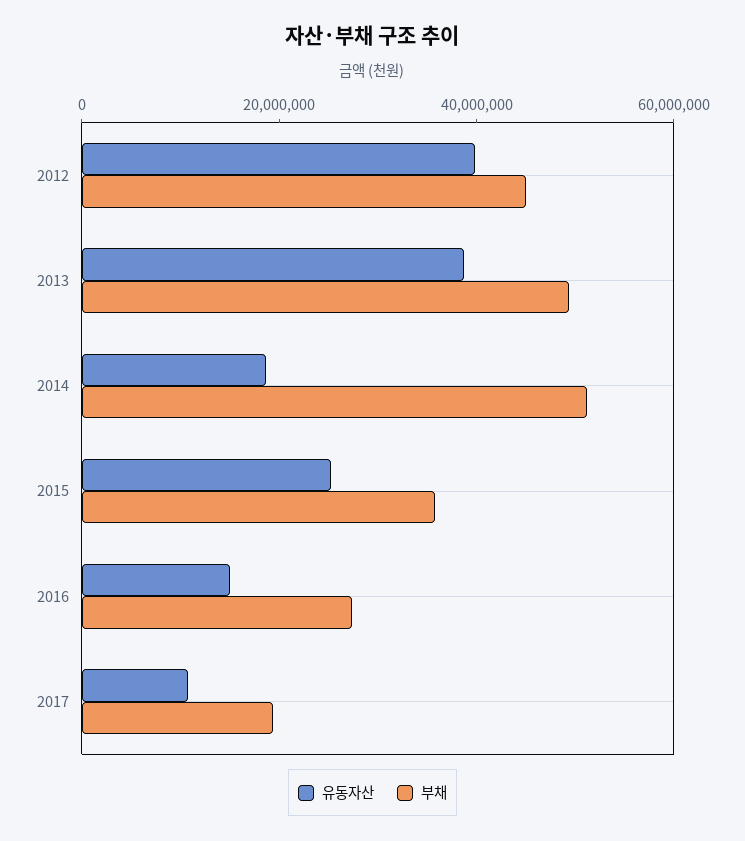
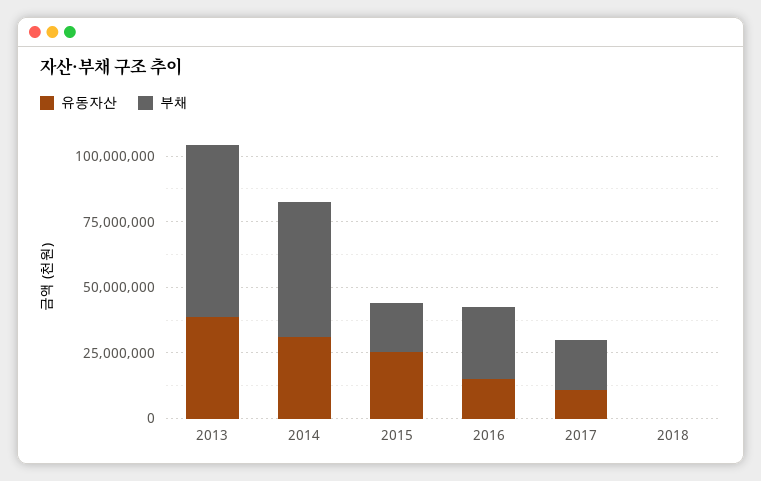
유동자산, 2012: 40000000 -> none
부채, 2012: 45000000 -> none
부채, 2013: 50000000 -> 65000000
유동자산, 2014: 20000000 -> 30000000
부채, 2015: 35000000 -> 20000000
유동자산, 2018: none -> 0
부채, 2018: none -> 0

